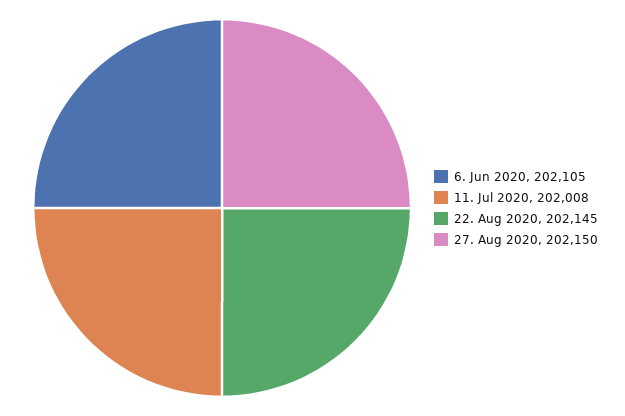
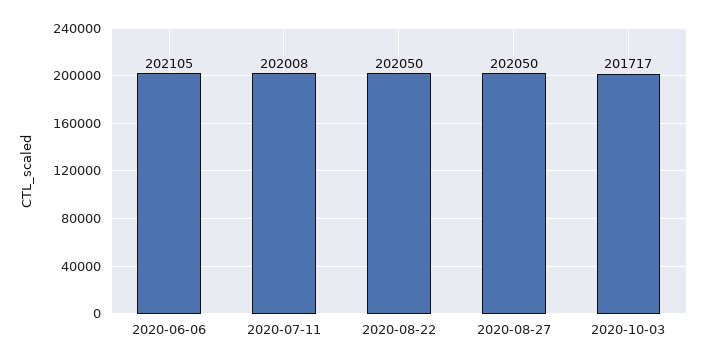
22. Aug 2020: 202145 -> 202050
27. Aug 2020: 202150 -> 202050
2020-10-03: none -> 201717

